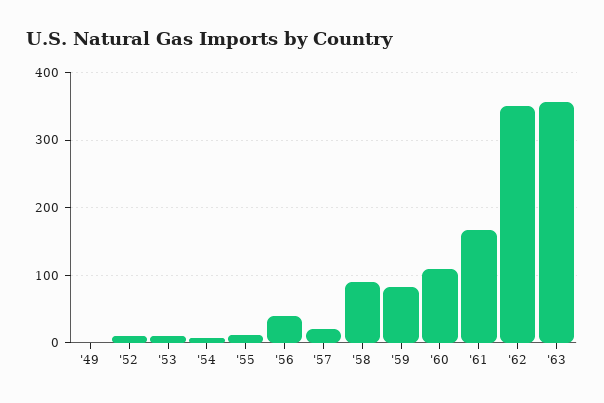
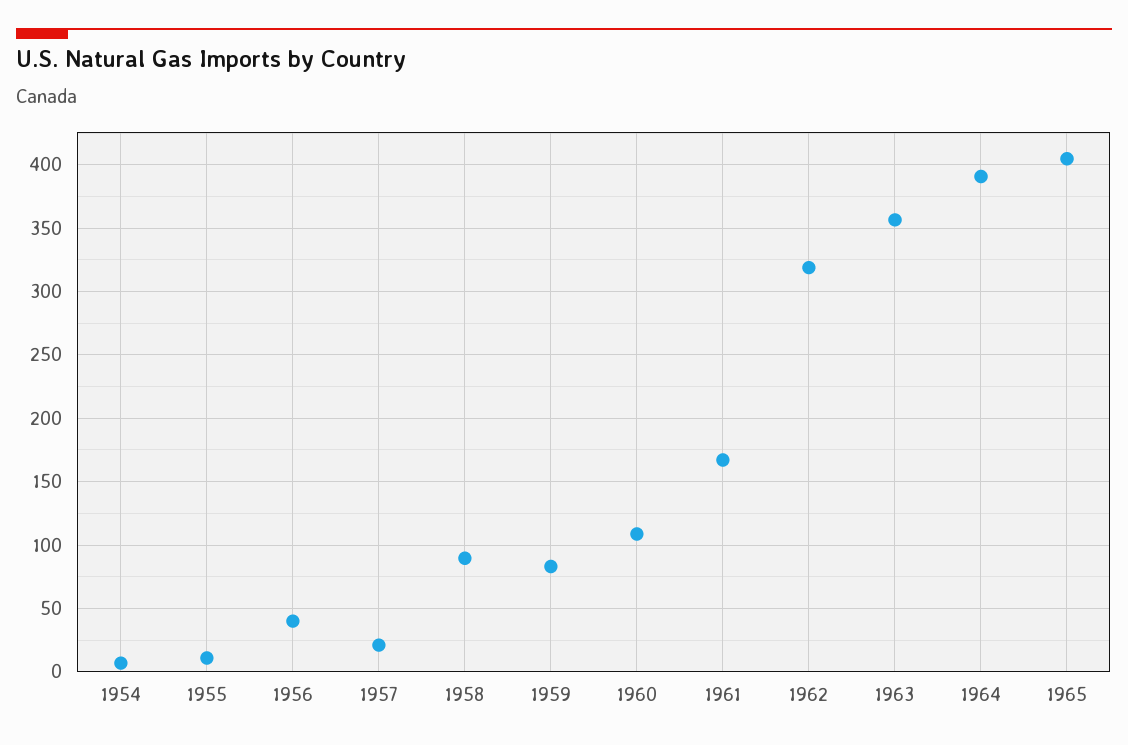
'49: 0 -> none
'52: 10 -> none
'53: 10 -> none
'62: 350 -> 320
1964: none -> 390
1965: none -> 405

